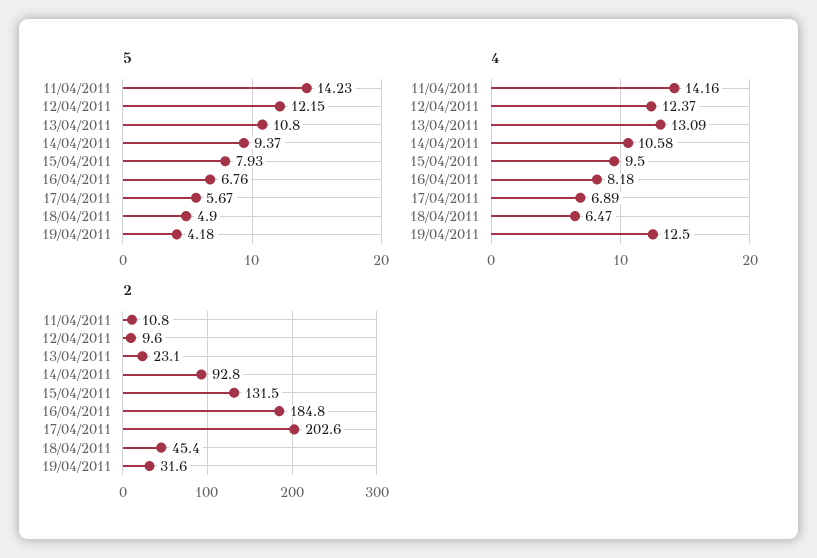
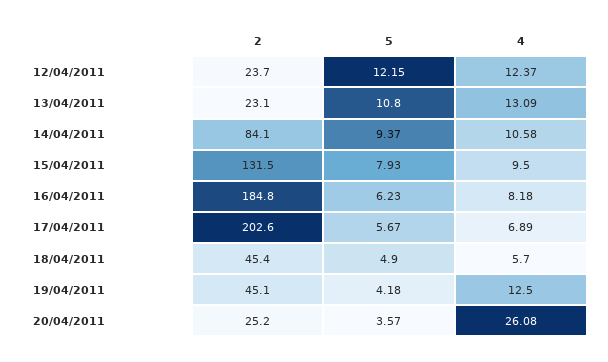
5, 11/04/2011: 14.23 -> none
5, 16/04/2011: 6.76 -> 6.23
4, 11/04/2011: 14.16 -> none
4, 18/04/2011: 6.47 -> 5.7
2, 11/04/2011: 10.8 -> none
2, 12/04/2011: 9.6 -> 23.7
2, 14/04/2011: 92.8 -> 84.1
2, 19/04/2011: 31.6 -> 45.1
2, 20/04/2011: none -> 25.2
5, 20/04/2011: none -> 3.57
4, 20/04/2011: none -> 26.08

